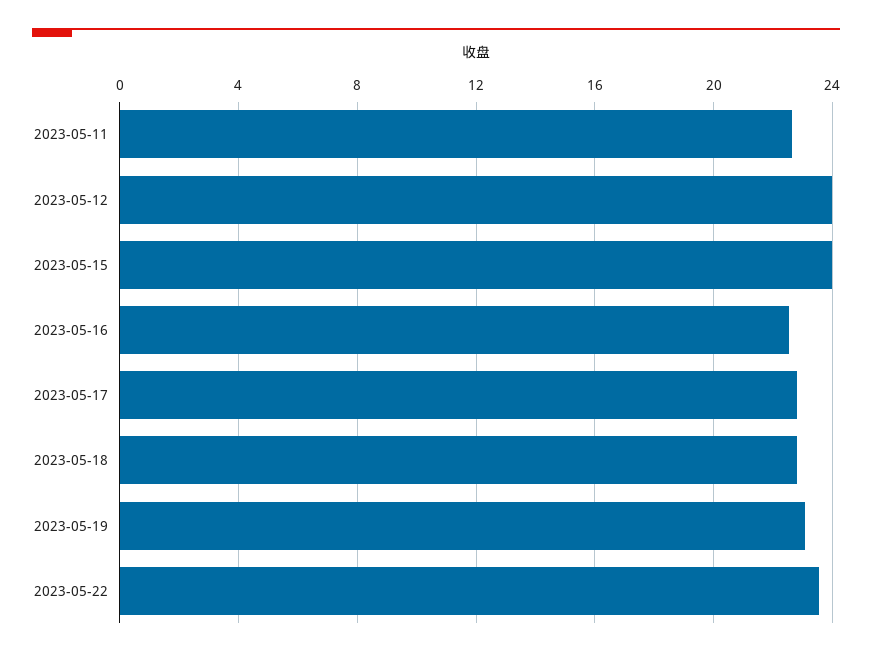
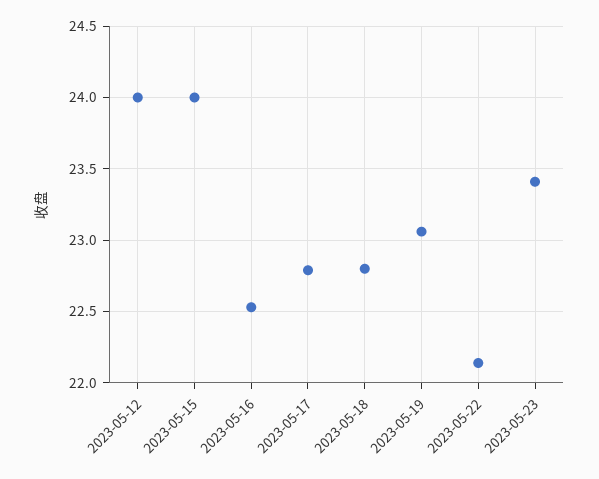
2023-05-11: 22.5 -> none
2023-05-22: 23.5 -> 22.15
2023-05-23: none -> 23.4

